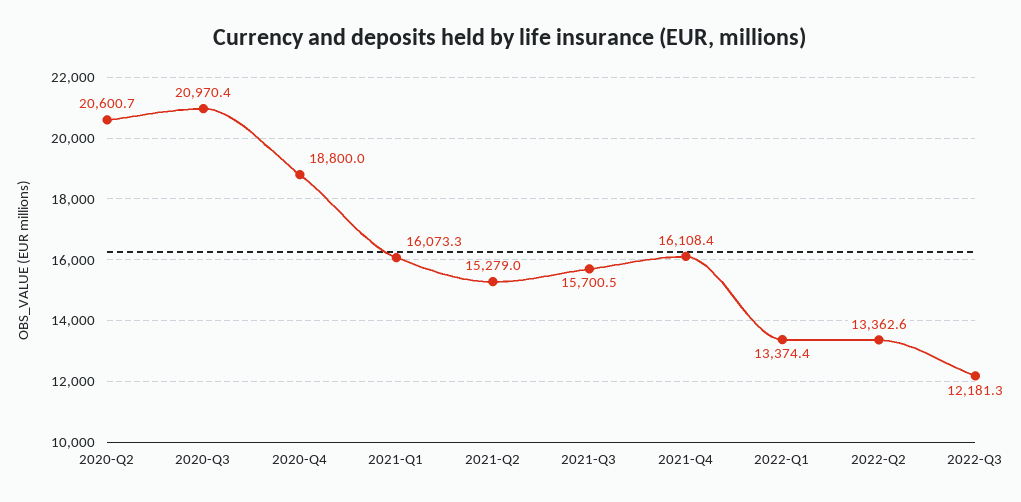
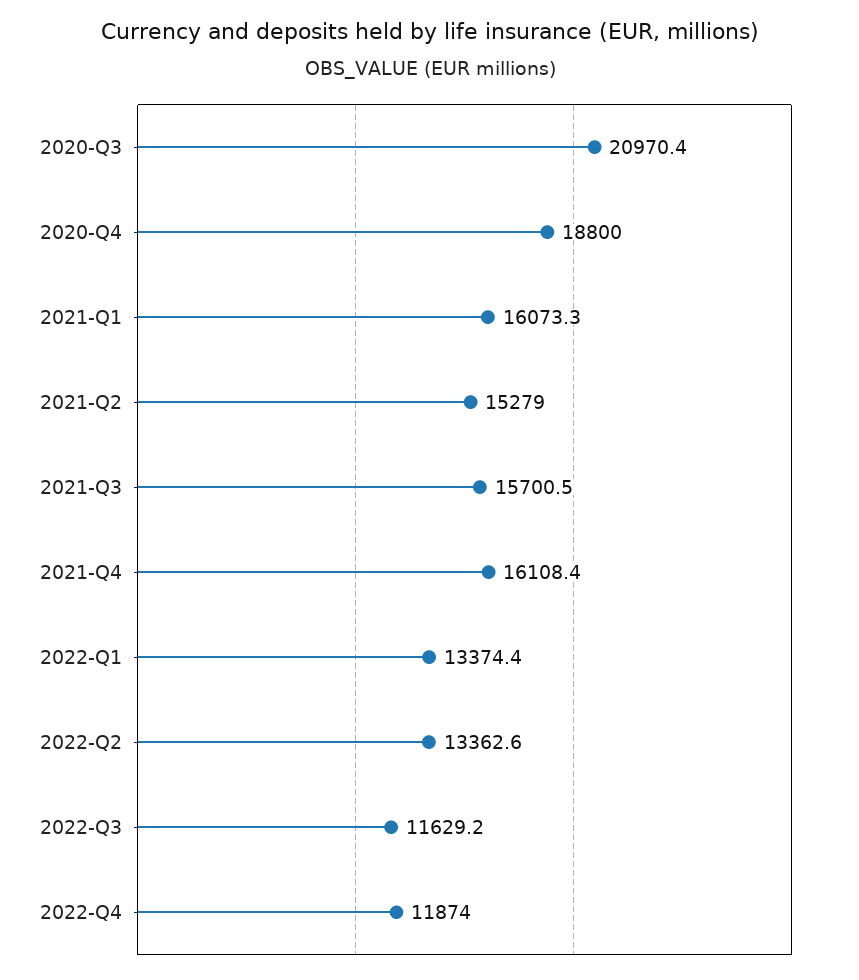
2020-Q2: 20600.7 -> none
2022-Q3: 12181.3 -> 11629.2
2022-Q4: none -> 11874

